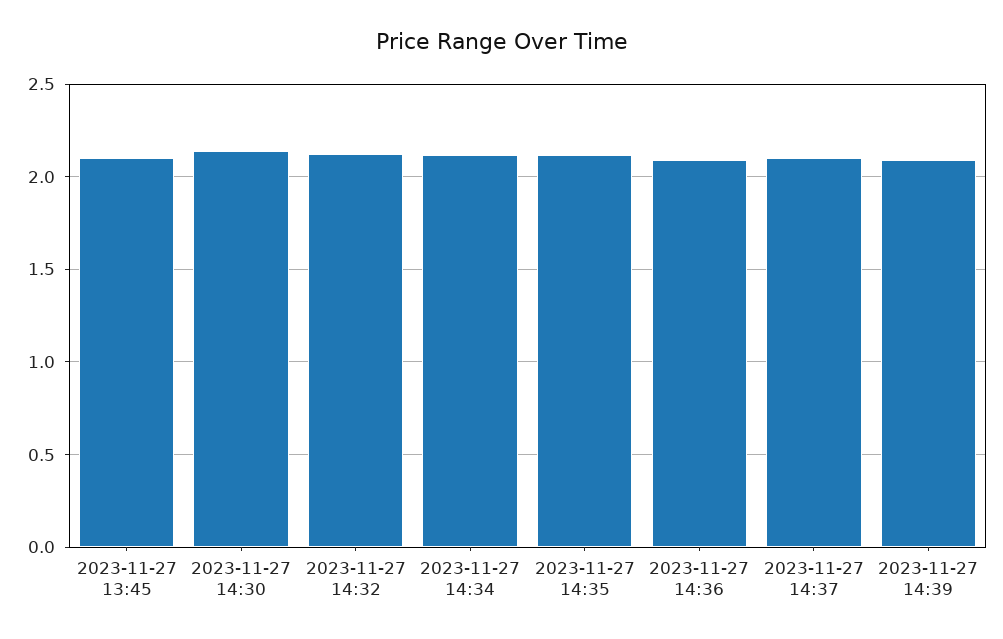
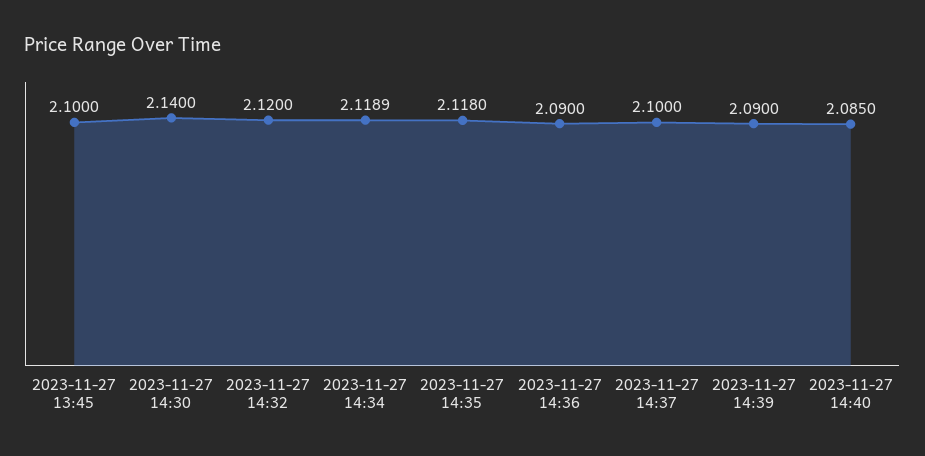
2023-11-27 14:40: none -> 2.085

